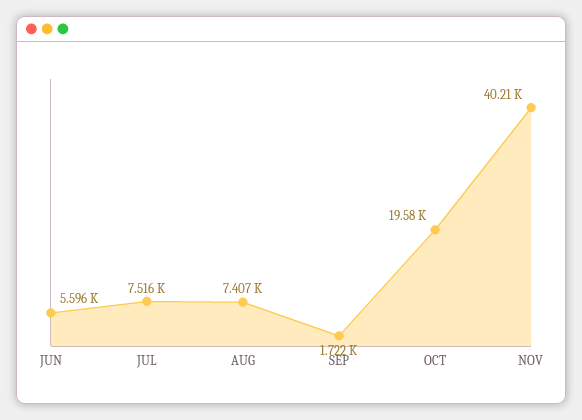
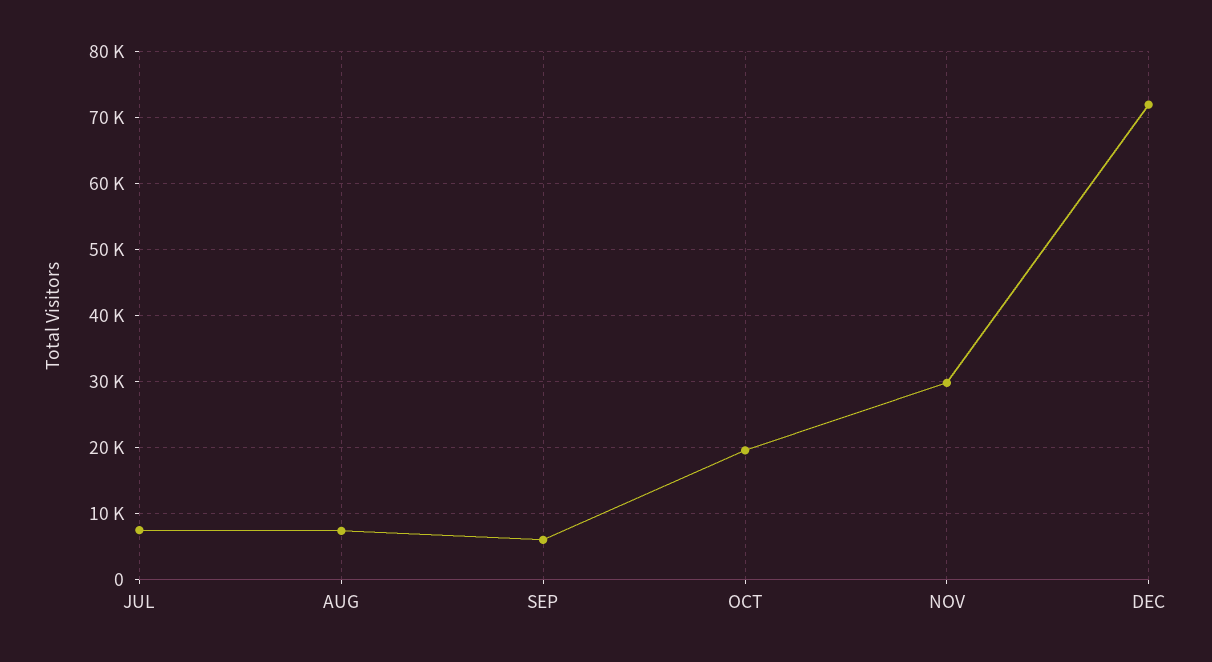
JUN: 5596 -> none
SEP: 1722 -> 6000
NOV: 40210 -> 30000
DEC: none -> 72000

